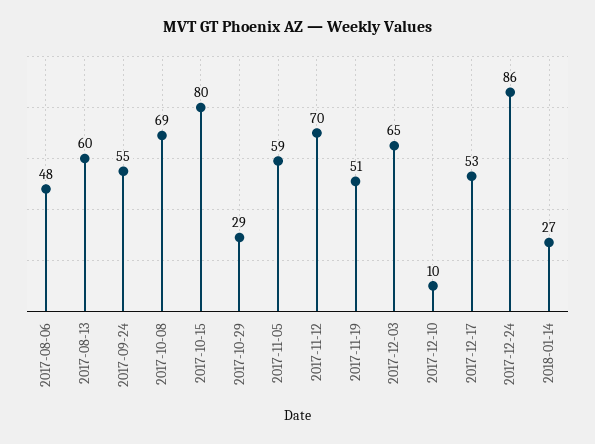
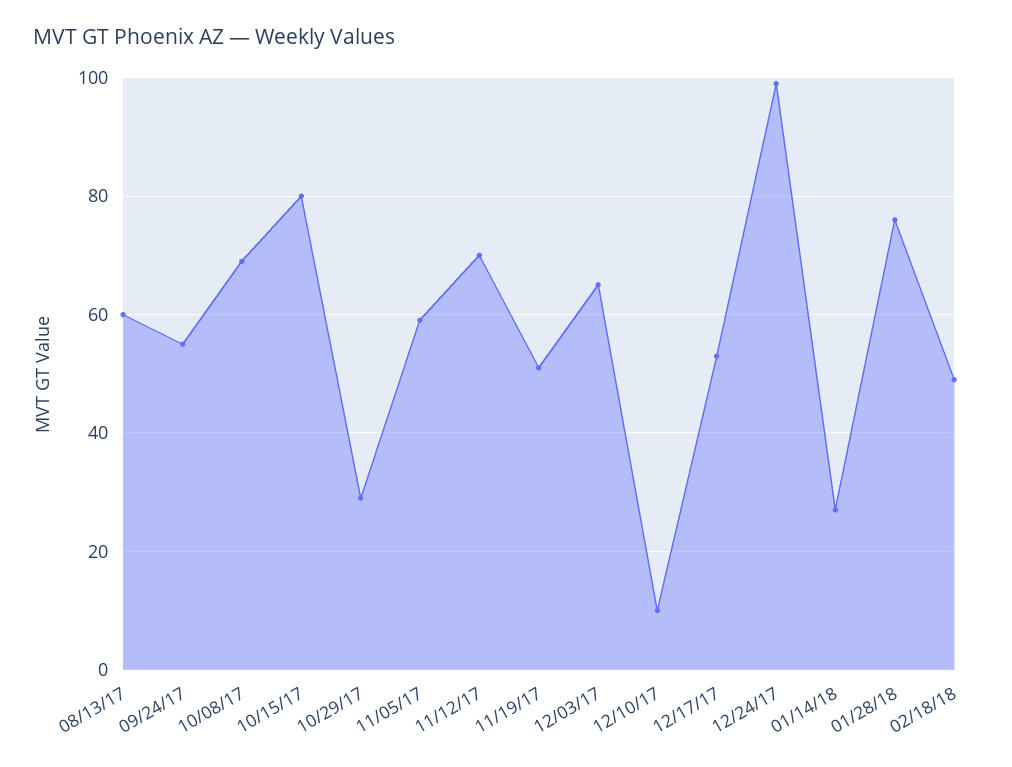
2017-08-06: 48 -> none
2017-12-24: 86 -> 100
01/28/18: none -> 75
02/18/18: none -> 50

